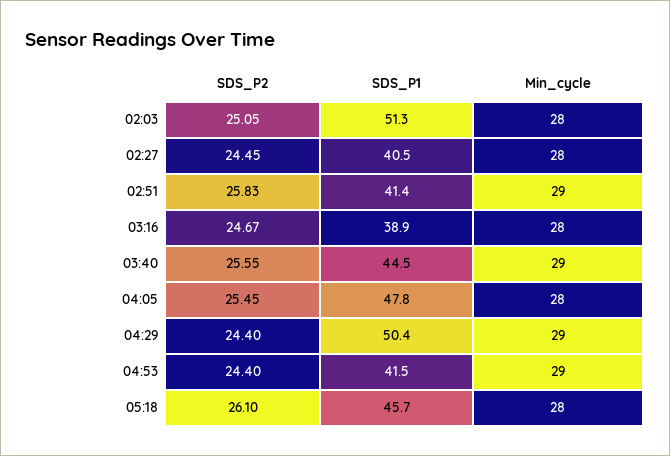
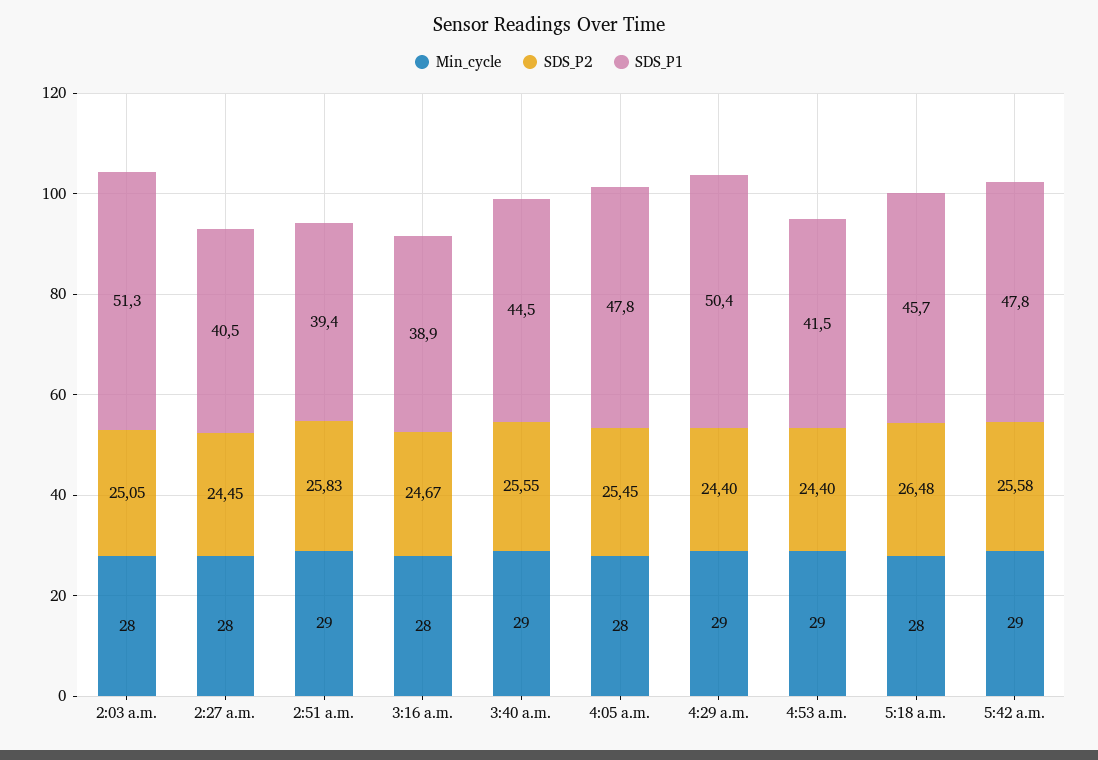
SDS_P1, 02:51: 41.4 -> 39.4
SDS_P2, 05:18: 26.1 -> 26.48
Min_cycle, 5:42 a.m.: none -> 29
SDS_P2, 5:42 a.m.: none -> 25.58
SDS_P1, 5:42 a.m.: none -> 47.8

